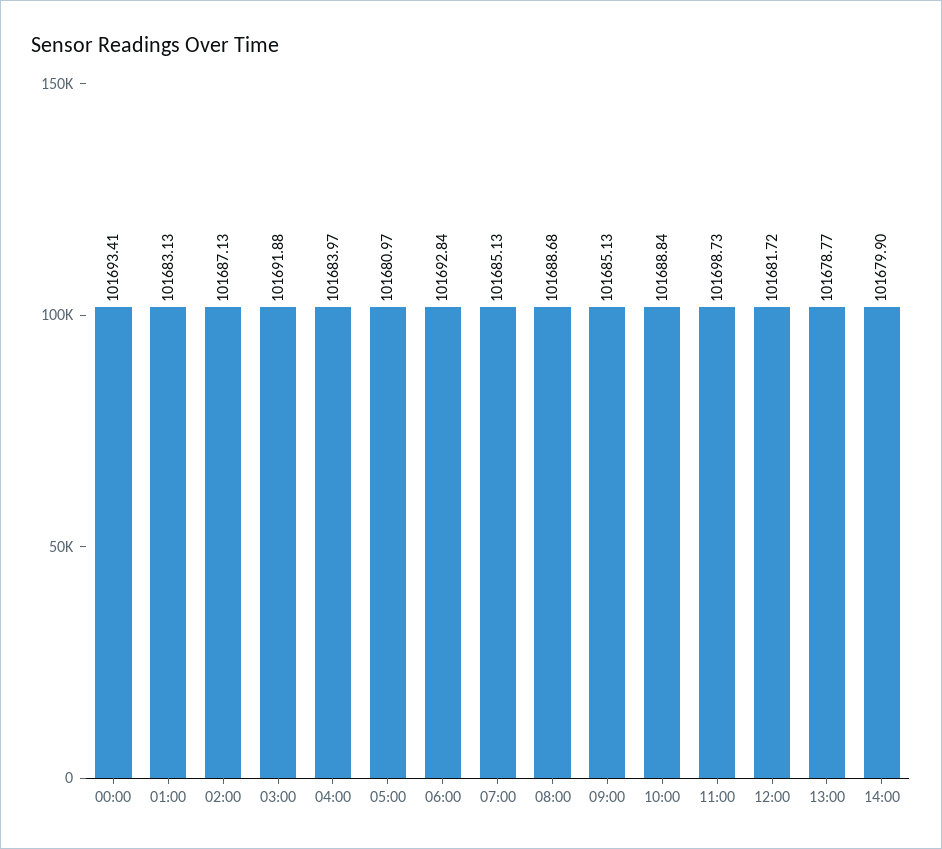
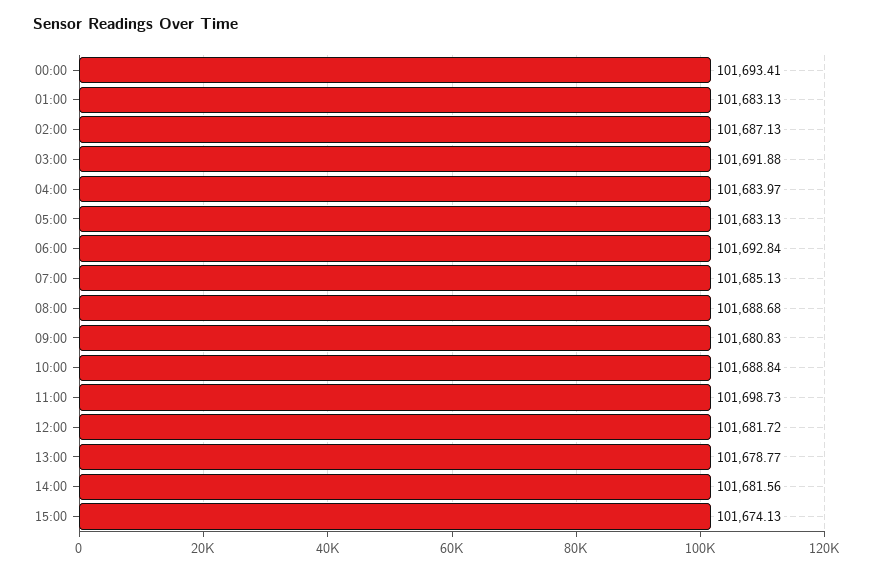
05:00: 101680.97 -> 101683.13
09:00: 101685.13 -> 101680.83
14:00: 101679.9 -> 101681.56
15:00: none -> 101674.13

